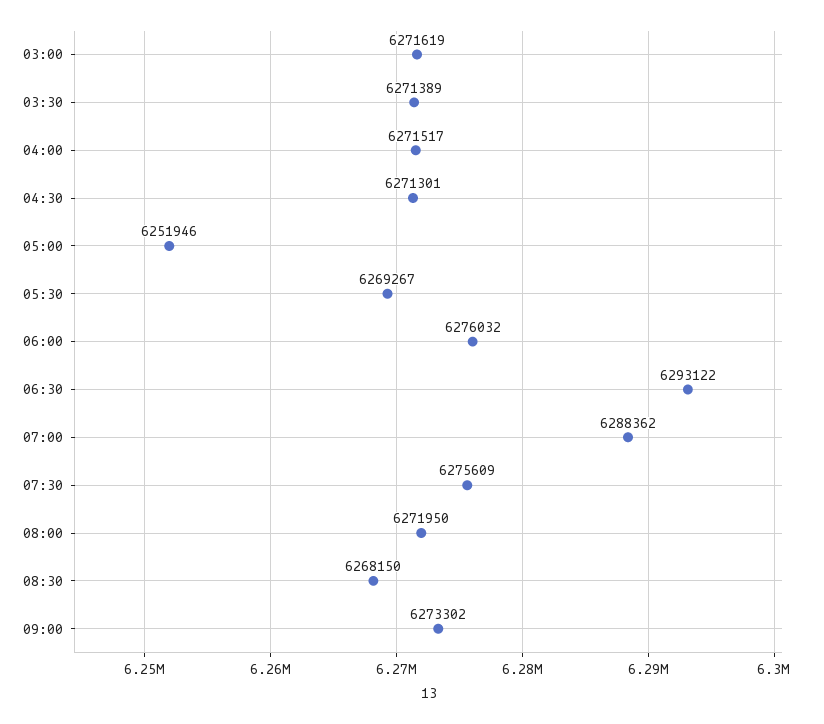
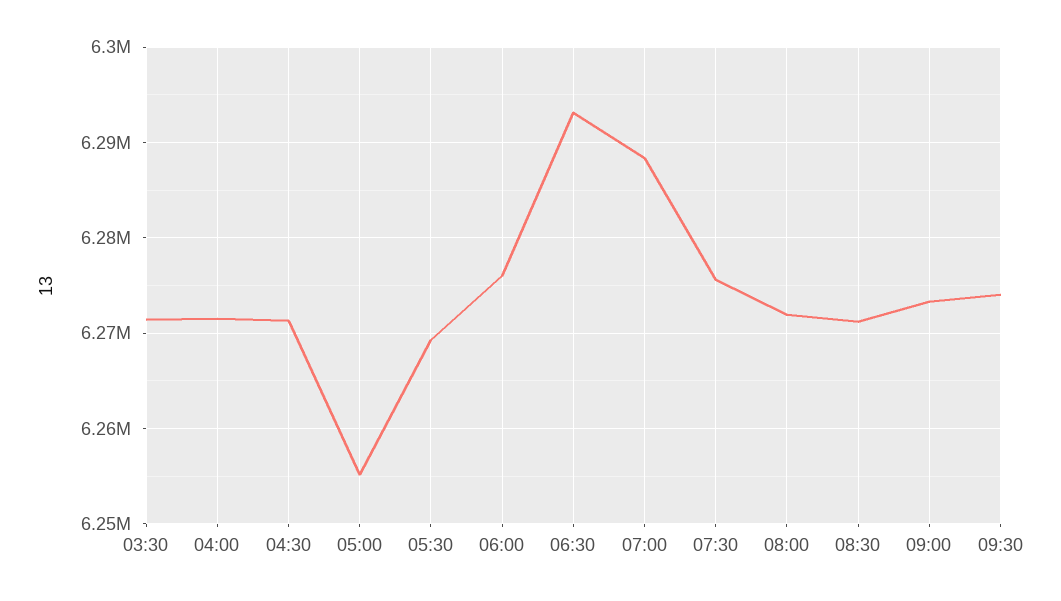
03:00: 6271619 -> none
05:00: 6251946 -> 6255000
08:30: 6268150 -> 6271000
09:30: none -> 6274000

